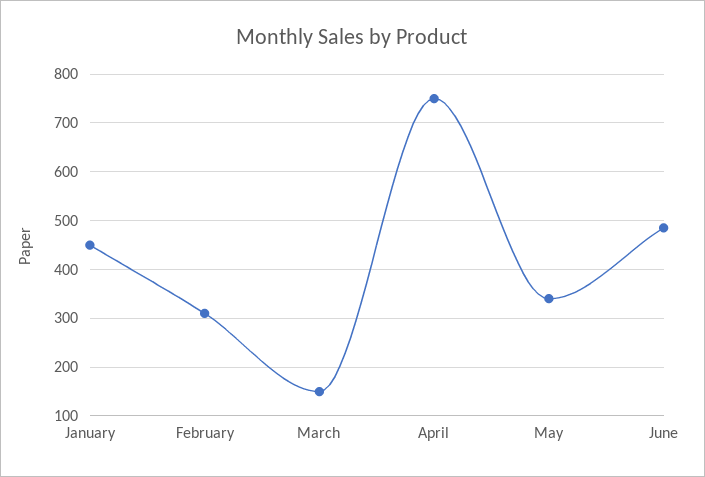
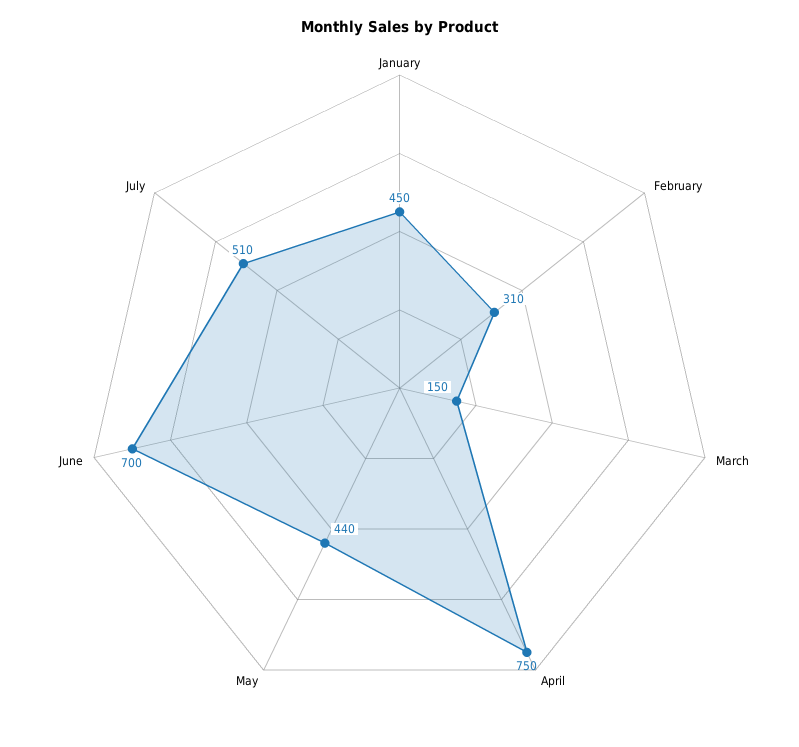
May: 340 -> 440
June: 480 -> 700
July: none -> 510

